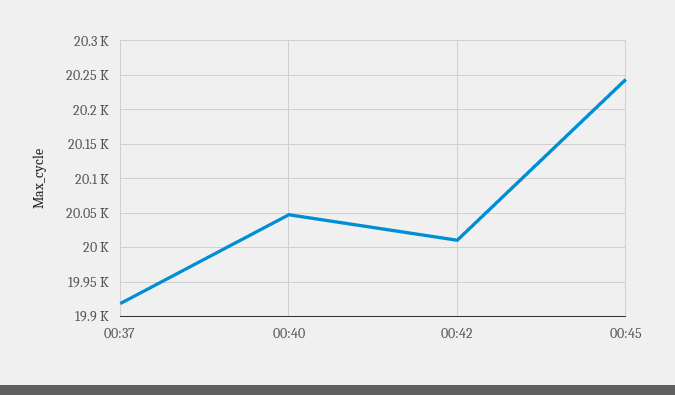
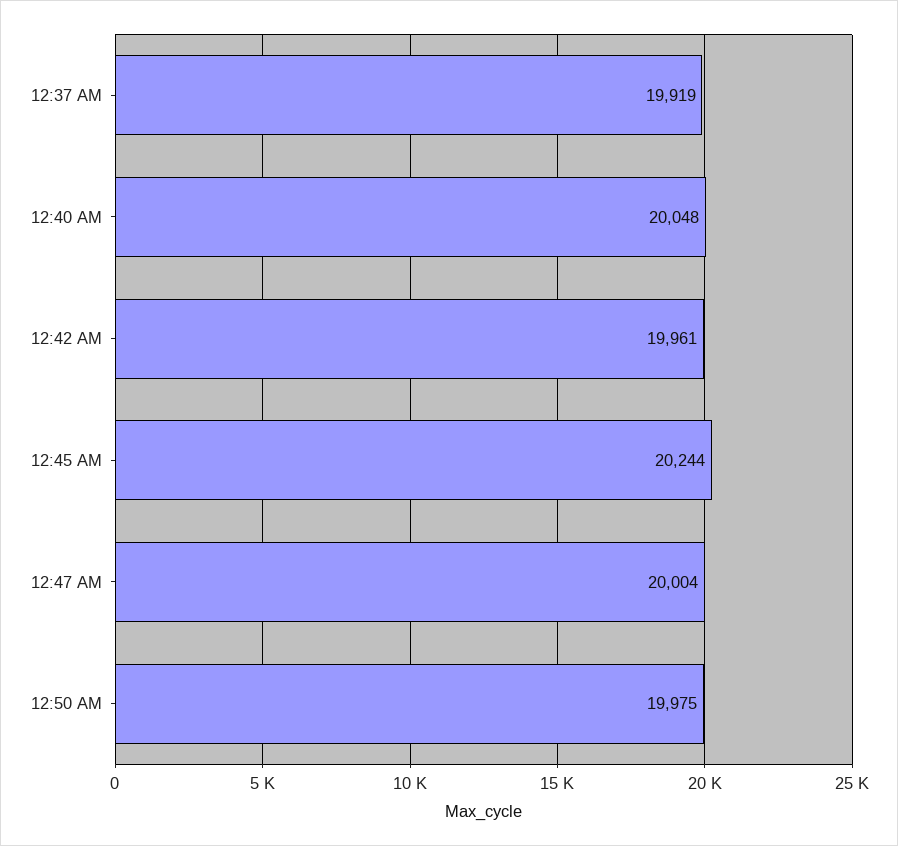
00:42: 20010 -> 19961
12:47 AM: none -> 20004
12:50 AM: none -> 19975

